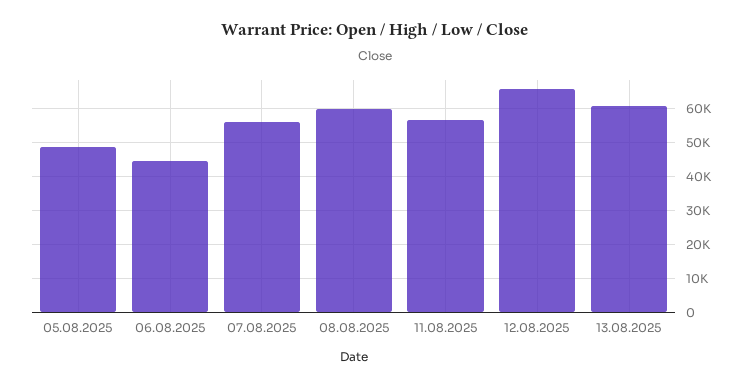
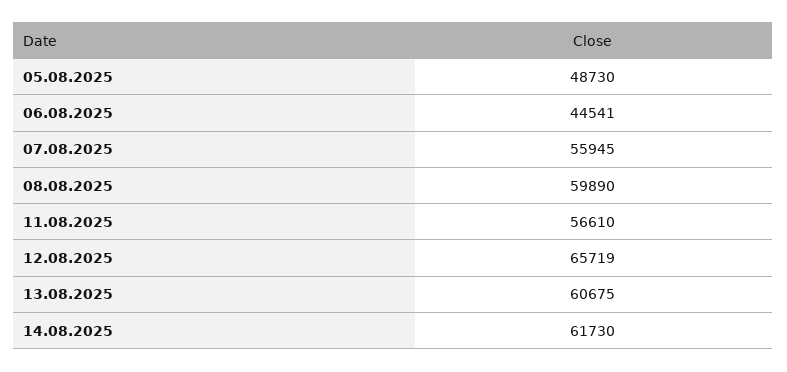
14.08.2025: none -> 61730

